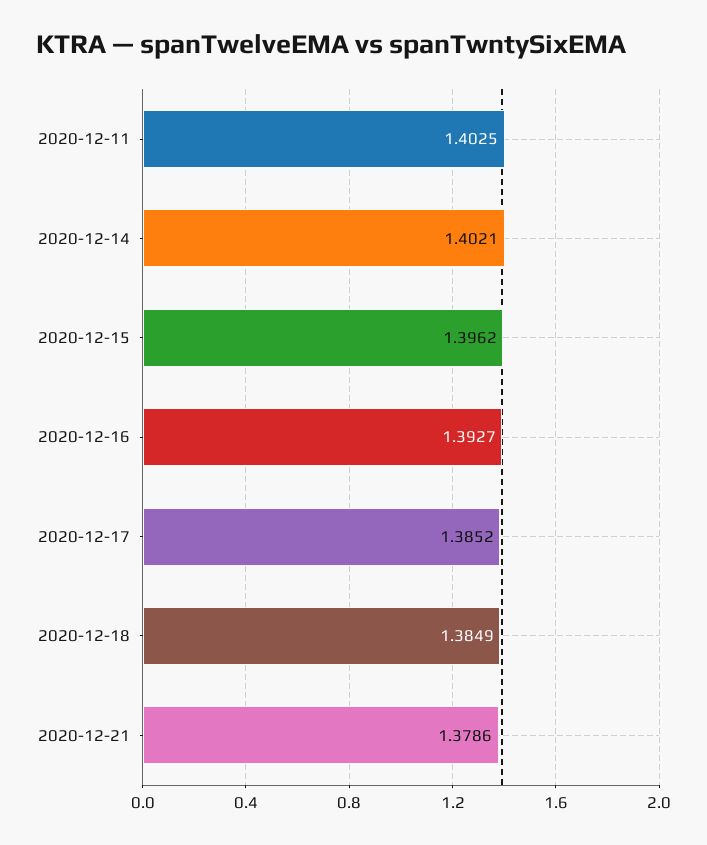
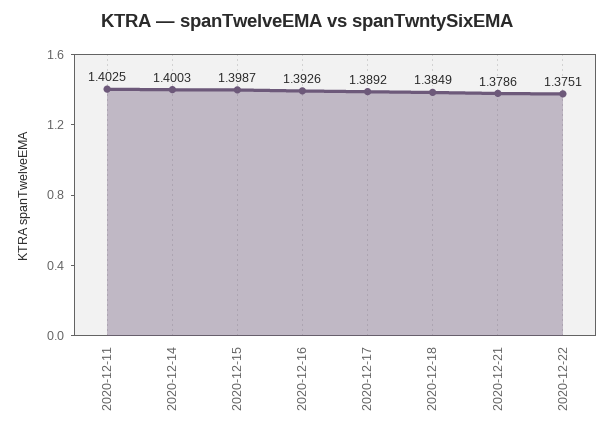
2020-12-14: 1.4021 -> 1.4003
2020-12-15: 1.3962 -> 1.3987
2020-12-16: 1.3927 -> 1.3926
2020-12-17: 1.3852 -> 1.3892
2020-12-22: none -> 1.3751

